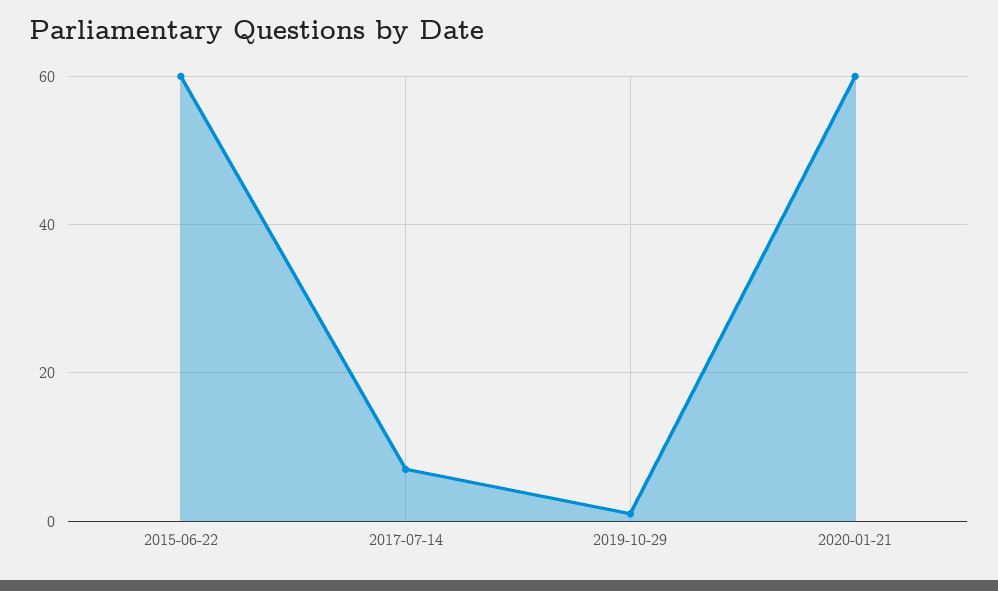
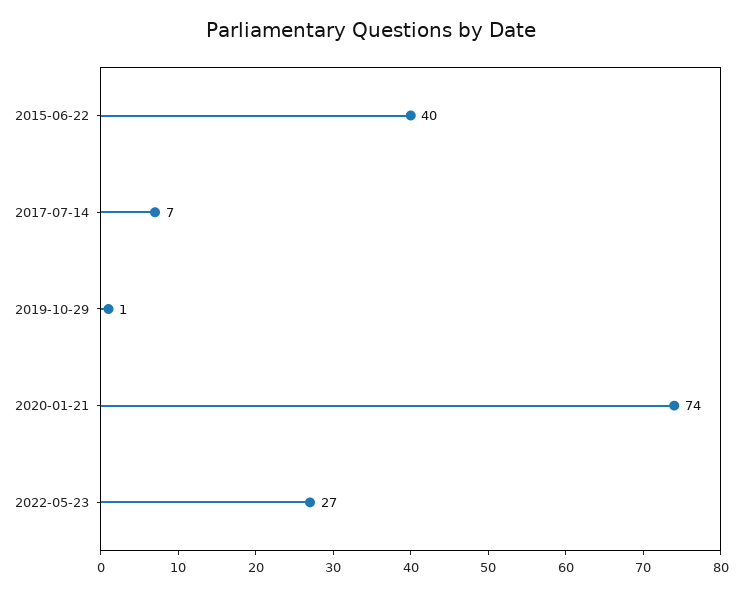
2015-06-22: 60 -> 40
2020-01-21: 60 -> 74
2022-05-23: none -> 27

